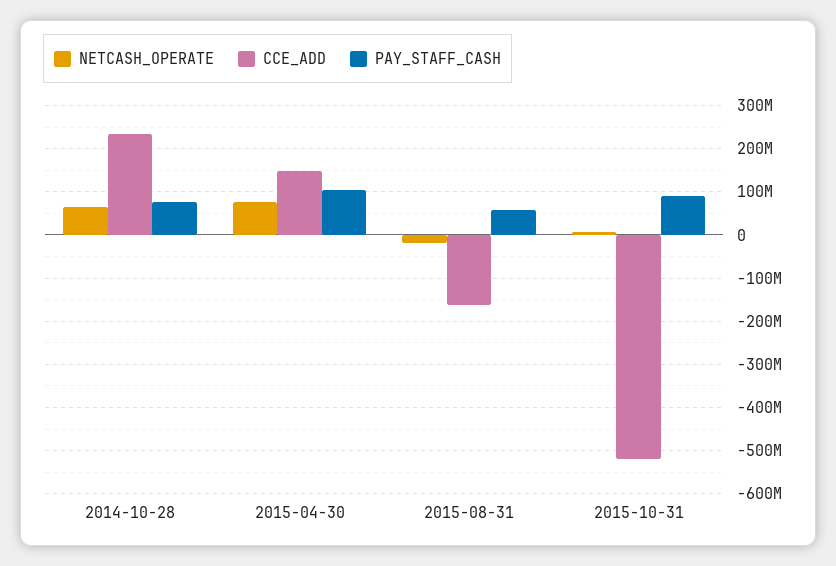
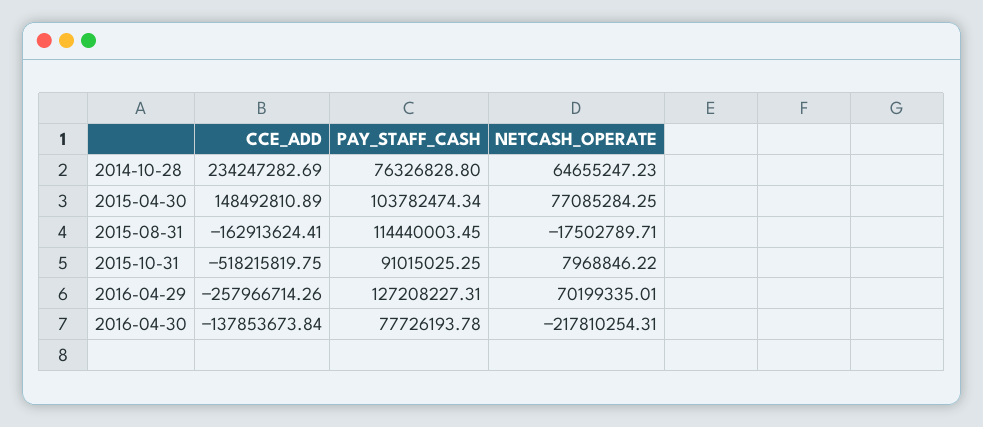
PAY_STAFF_CASH, 2015-08-31: 60000000 -> 114440003.45
CCE_ADD, 2016-04-29: none -> -257966714.26
PAY_STAFF_CASH, 2016-04-29: none -> 127208227.31
NETCASH_OPERATE, 2016-04-29: none -> 70199335.01
CCE_ADD, 2016-04-30: none -> -137853673.84
PAY_STAFF_CASH, 2016-04-30: none -> 77726193.78
NETCASH_OPERATE, 2016-04-30: none -> -217810254.31

